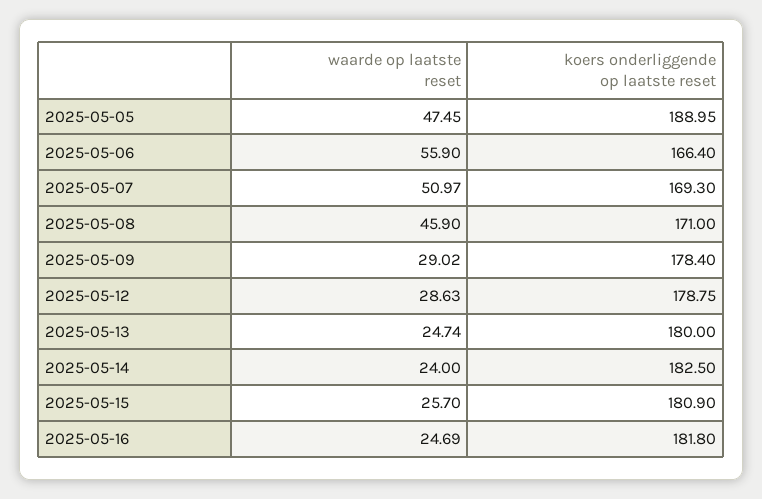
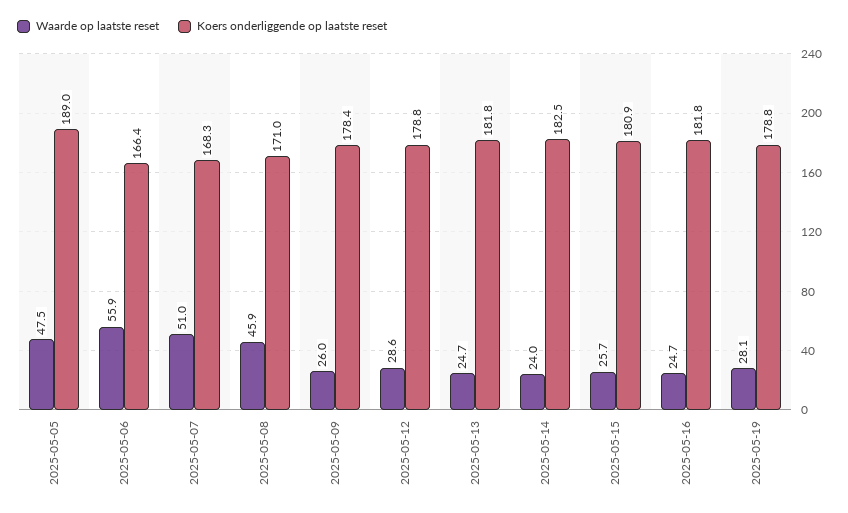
koers onderliggende op laatste reset, 2025-05-07: 169.3 -> 168.3
waarde op laatste reset, 2025-05-09: 29.02 -> 26
koers onderliggende op laatste reset, 2025-05-13: 180 -> 181.8
waarde op laatste reset, 2025-05-19: none -> 28.1
koers onderliggende op laatste reset, 2025-05-19: none -> 178.8

